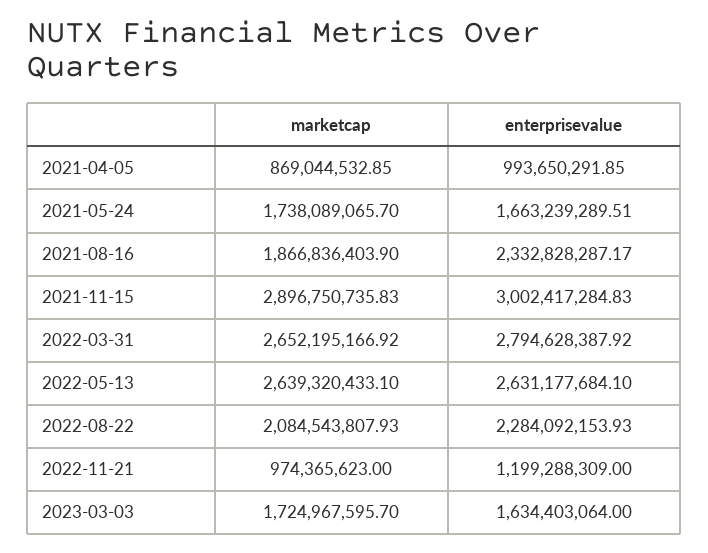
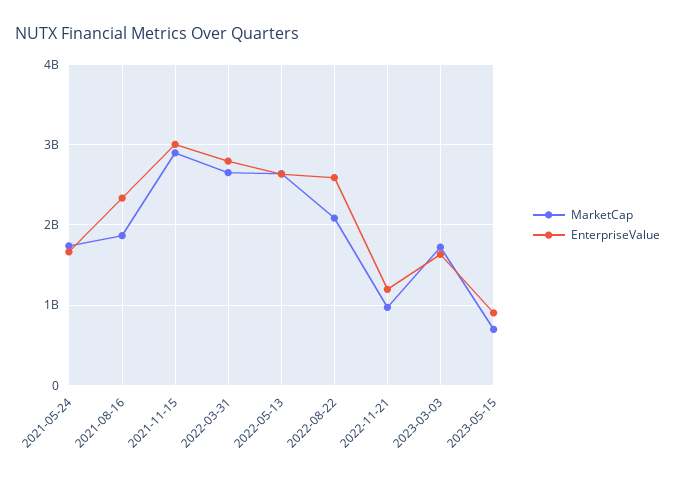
marketcap, 2021-04-05: 869044532.85 -> none
enterprisevalue, 2021-04-05: 993650291.85 -> none
enterprisevalue, 2022-08-22: 2284092153.93 -> 2600000000
marketcap, 2023-05-15: none -> 700000000
enterprisevalue, 2023-05-15: none -> 900000000

